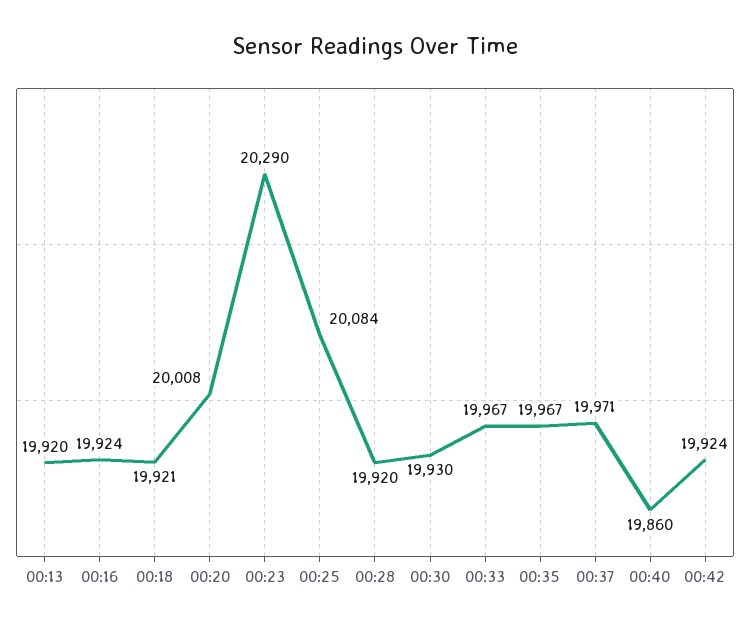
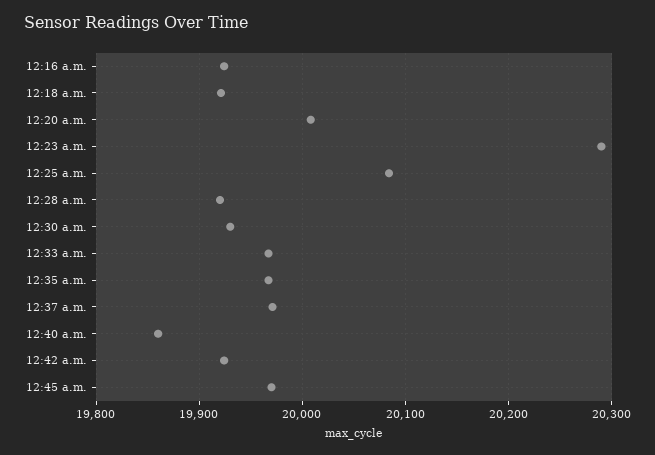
00:13: 19920 -> none
12:45 a.m.: none -> 19970

